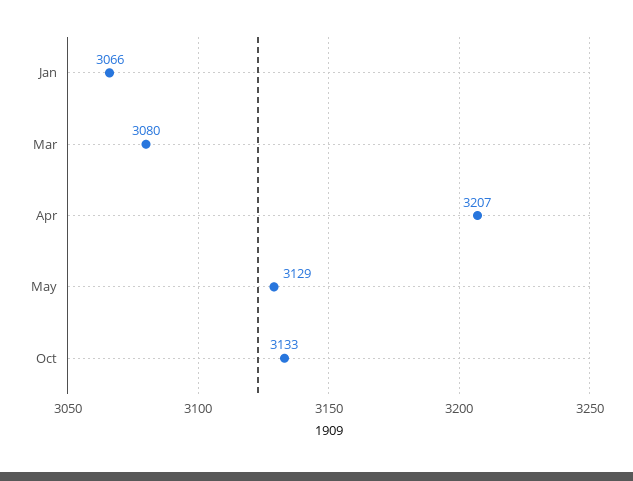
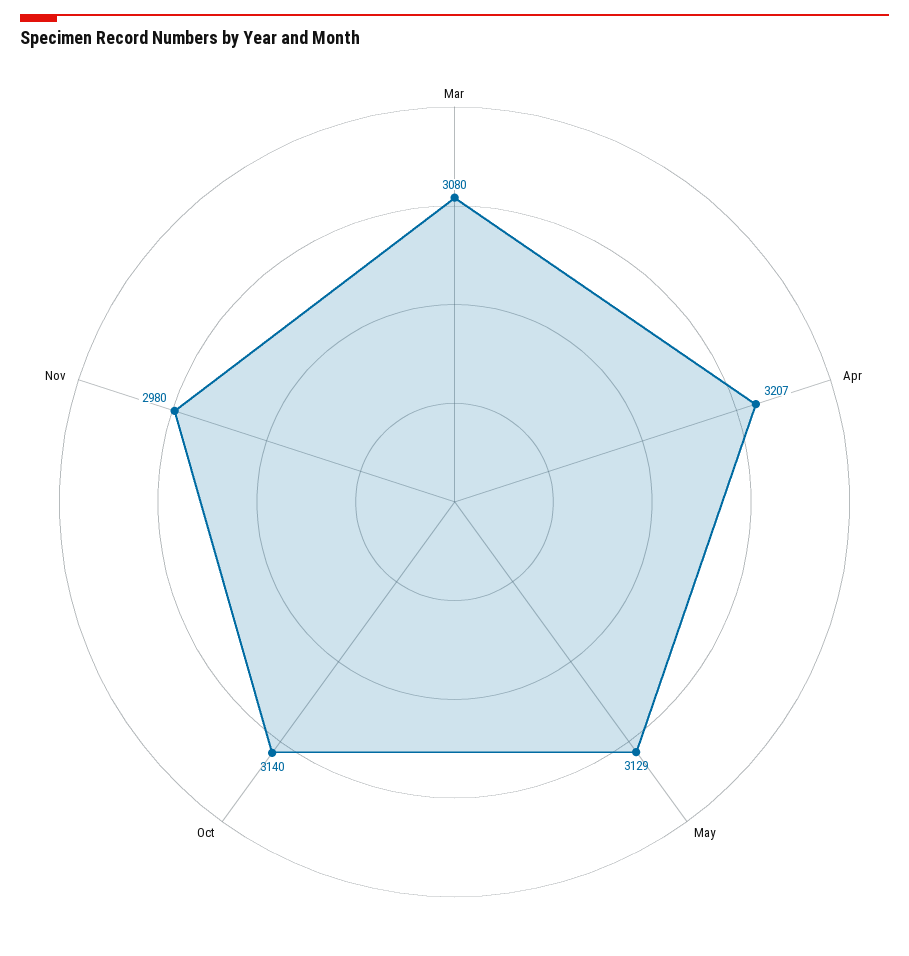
Jan: 3066 -> none
Oct: 3133 -> 3140
Nov: none -> 2980

